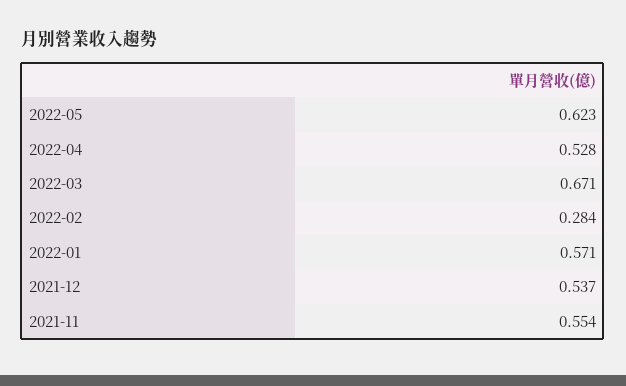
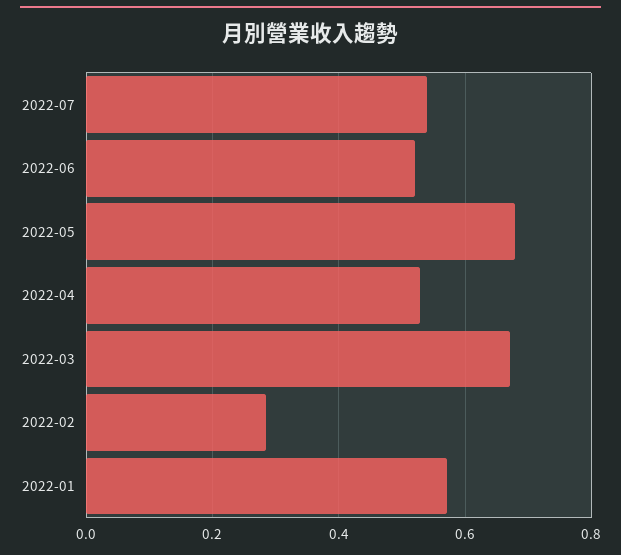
2022-05: 0.623 -> 0.68
2021-12: 0.537 -> none
2021-11: 0.554 -> none
2022-07: none -> 0.54
2022-06: none -> 0.52

